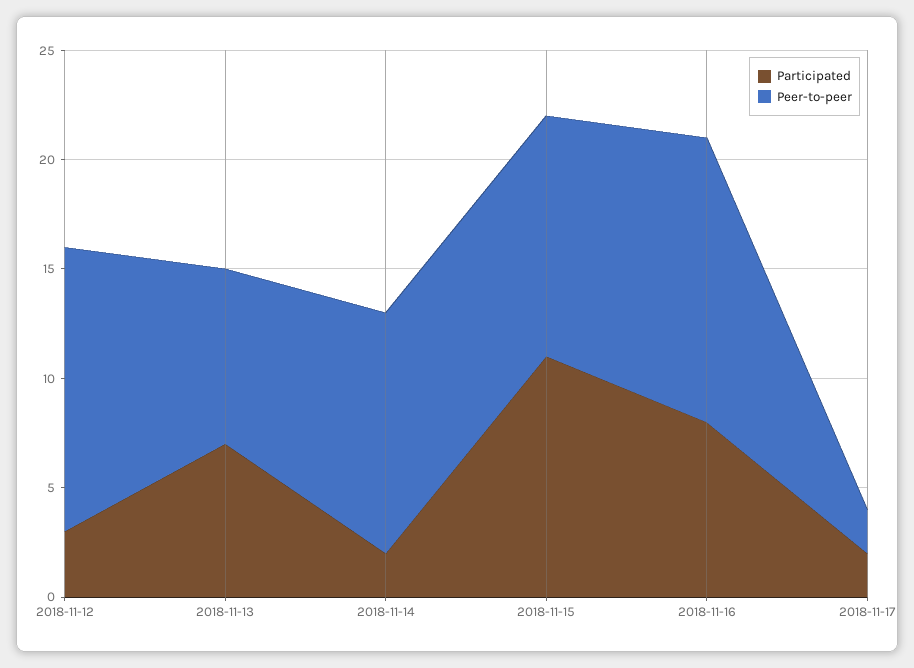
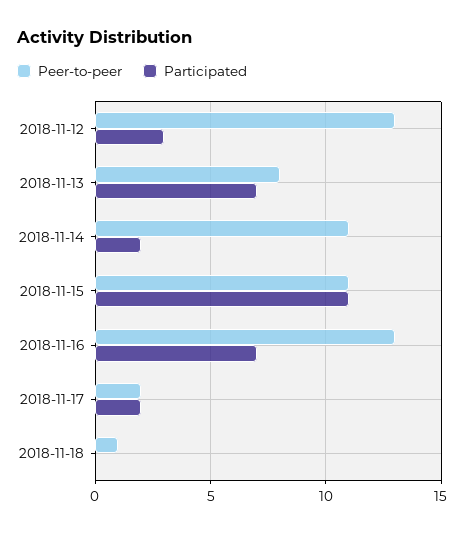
Participated, 2018-11-16: 8 -> 7
Peer-to-peer, 2018-11-18: none -> 1
Participated, 2018-11-18: none -> 0

